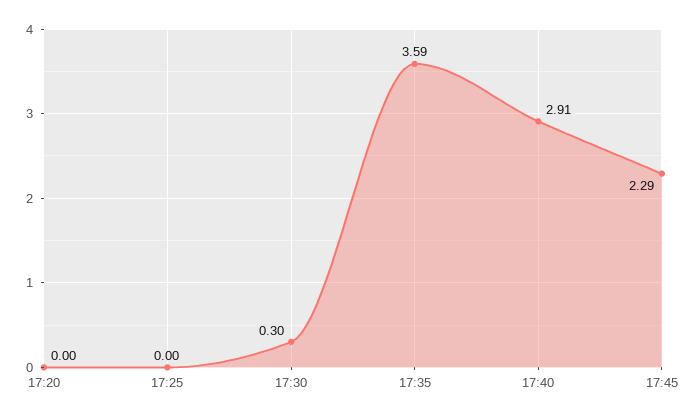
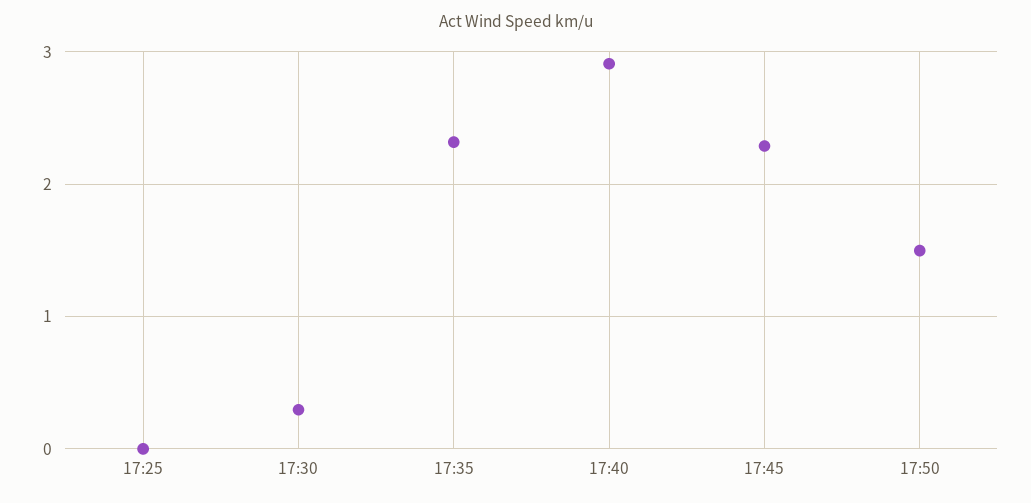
17:20: 0 -> none
17:35: 3.59 -> 2.3
17:50: none -> 1.5

